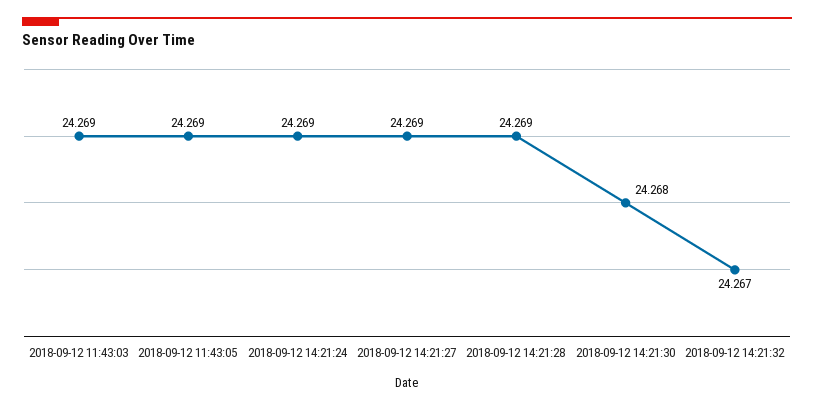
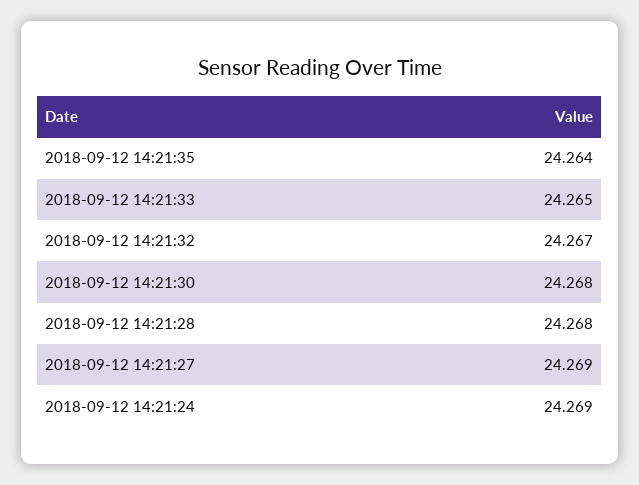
2018-09-12 11:43:03: 24.269 -> none
2018-09-12 11:43:05: 24.269 -> none
2018-09-12 14:21:28: 24.269 -> 24.268
2018-09-12 14:21:35: none -> 24.264
2018-09-12 14:21:33: none -> 24.265

